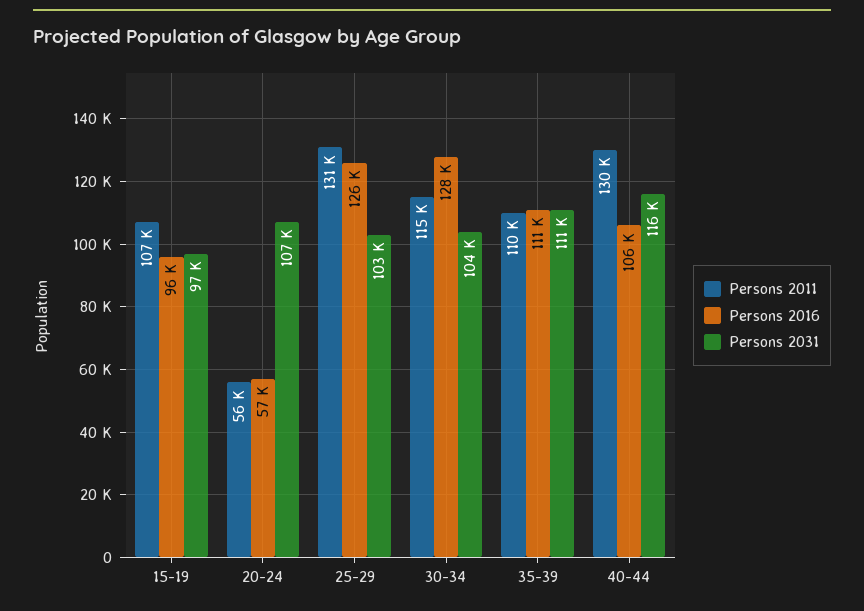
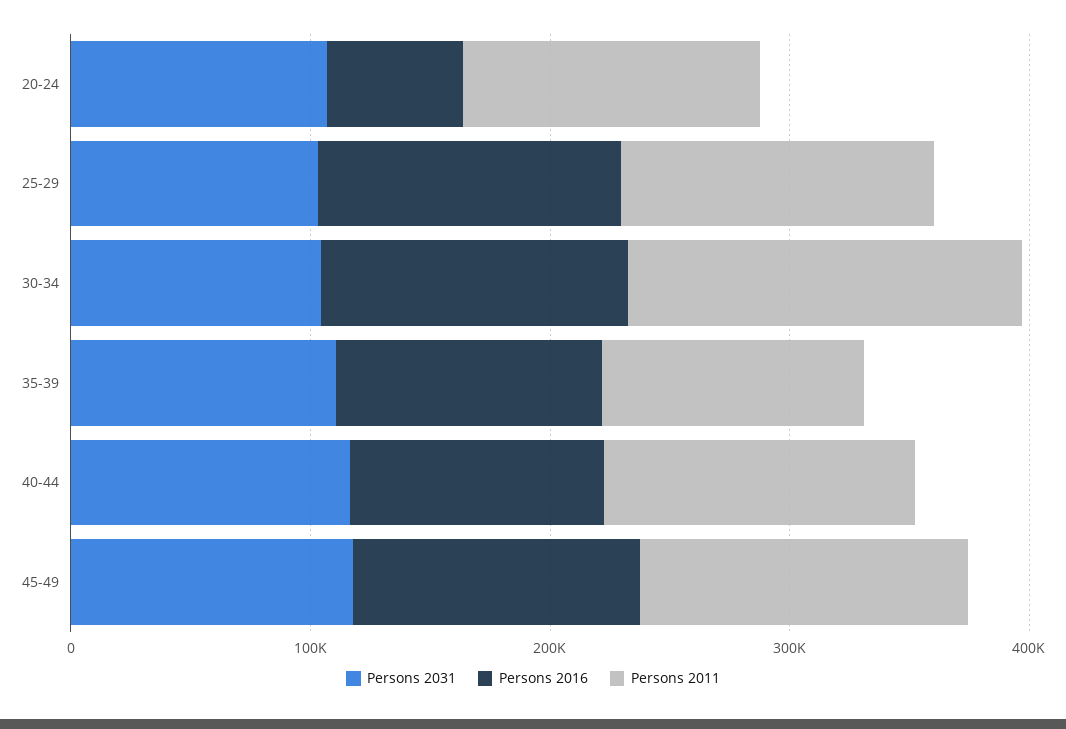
Persons 2011, 15-19: 107000 -> none
Persons 2016, 15-19: 96000 -> none
Persons 2031, 15-19: 97000 -> none
Persons 2011, 20-24: 56000 -> 120000
Persons 2011, 30-34: 115000 -> 160000
Persons 2031, 45-49: none -> 120000
Persons 2016, 45-49: none -> 120000
Persons 2011, 45-49: none -> 140000

